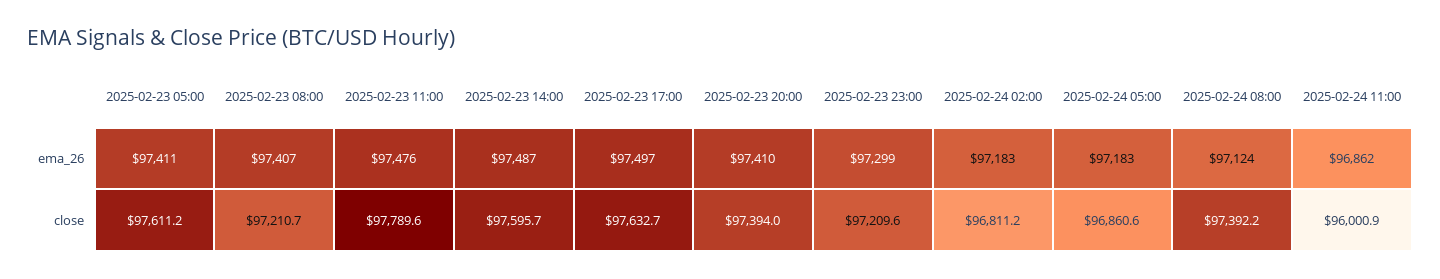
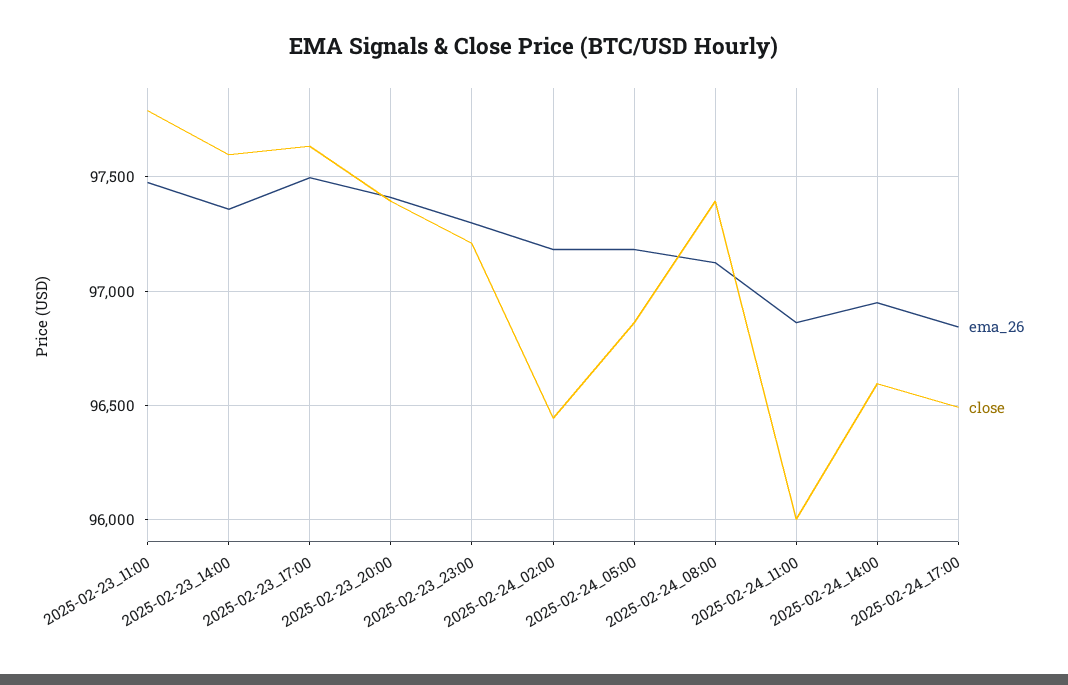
ema_26, 2025-02-23 05:00: 97411 -> none
ema_26, 2025-02-23 08:00: 97407 -> none
ema_26, 2025-02-23 14:00: 97487 -> 97350
close, 2025-02-23 05:00: 97611.2 -> none
close, 2025-02-23 08:00: 97210.7 -> none
close, 2025-02-24 02:00: 96811.2 -> 96450
ema_26, 2025-02-24_14:00: none -> 96950
close, 2025-02-24_14:00: none -> 96600
ema_26, 2025-02-24_17:00: none -> 96850
close, 2025-02-24_17:00: none -> 96500

